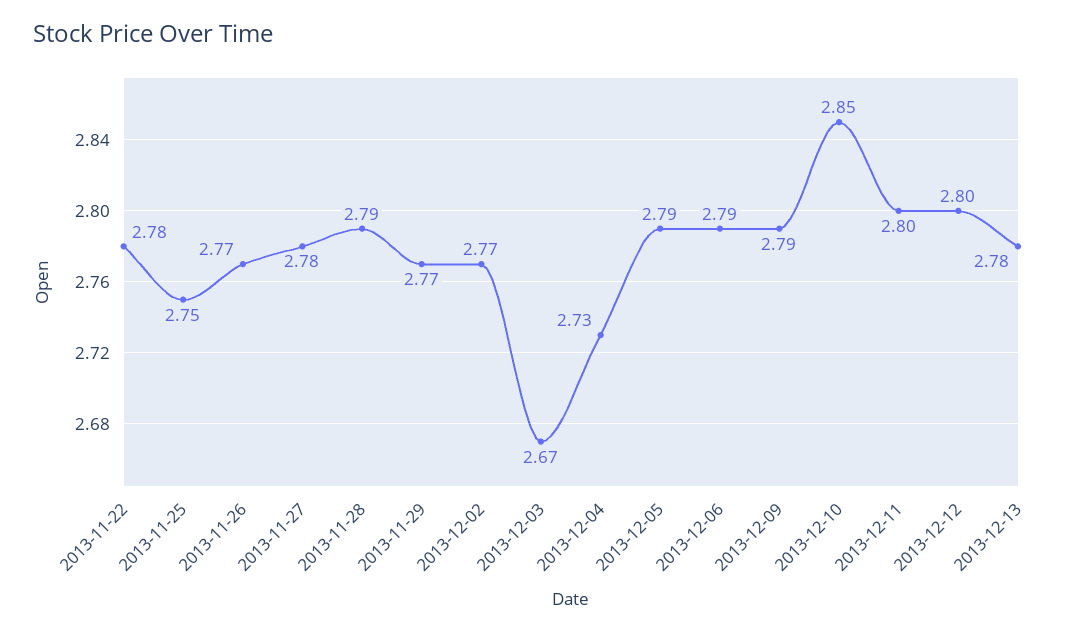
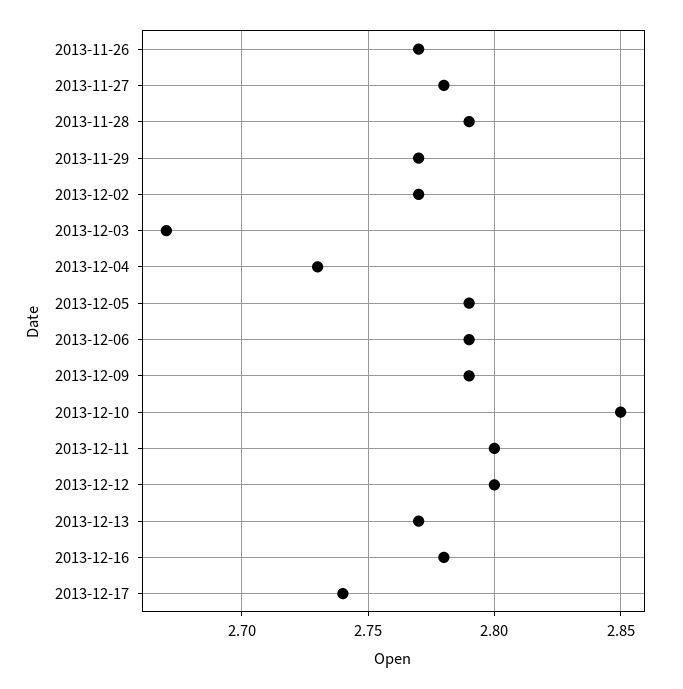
2013-11-22: 2.78 -> none
2013-11-25: 2.75 -> none
2013-12-13: 2.78 -> 2.77
2013-12-16: none -> 2.78
2013-12-17: none -> 2.74

